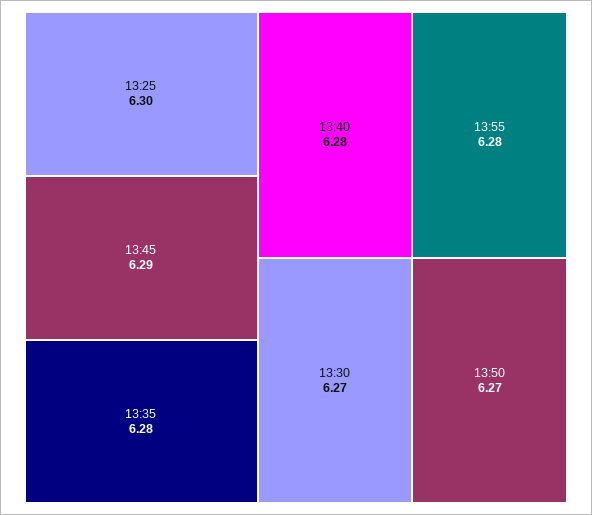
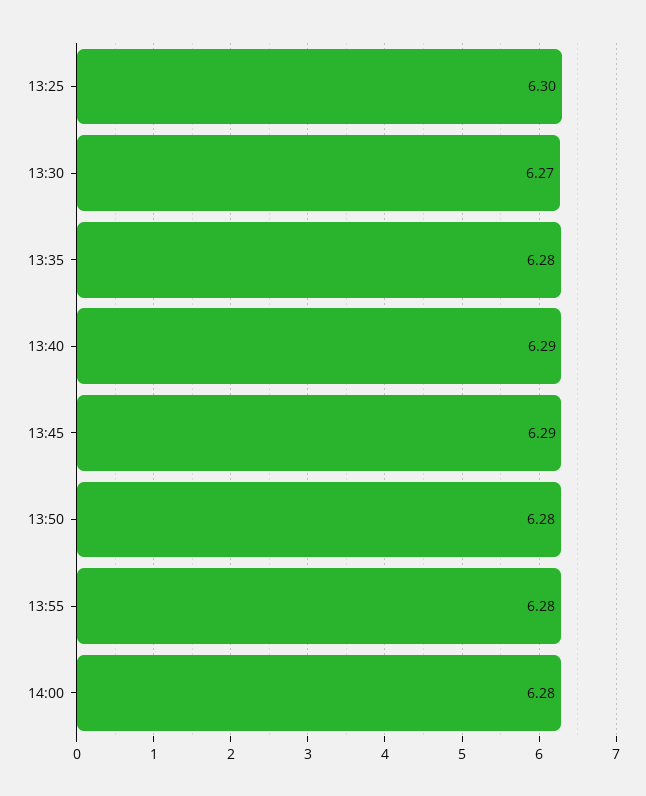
13:40: 6.28 -> 6.29
13:50: 6.27 -> 6.28
14:00: none -> 6.28

